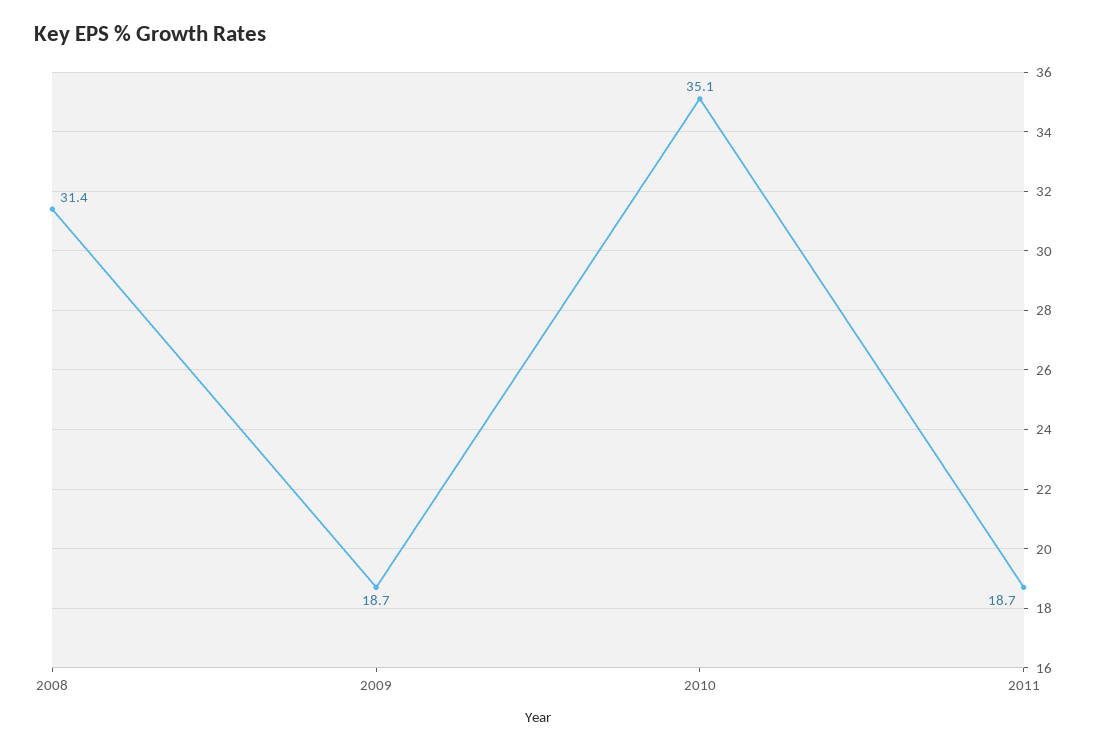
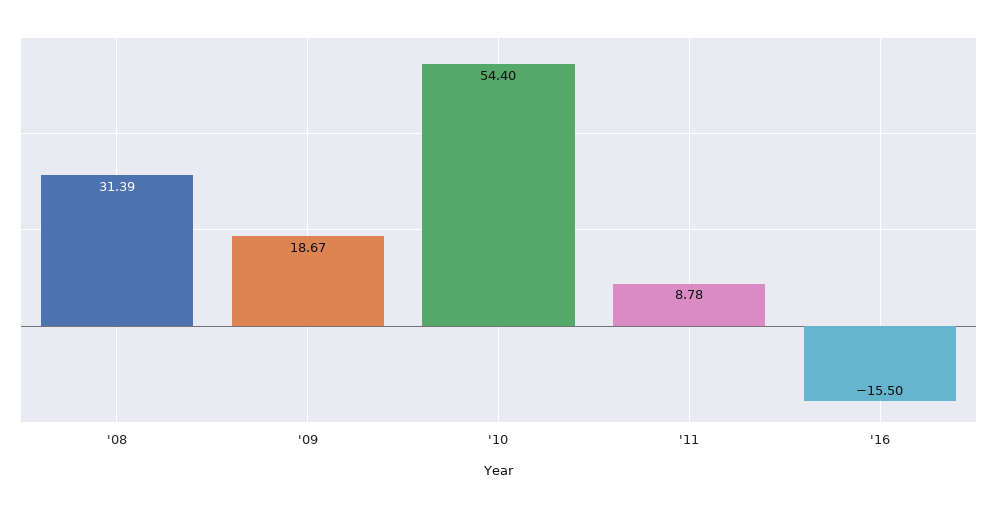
2010: 35.1 -> 54.4
2011: 18.7 -> 8.78
'16: none -> -15.5

